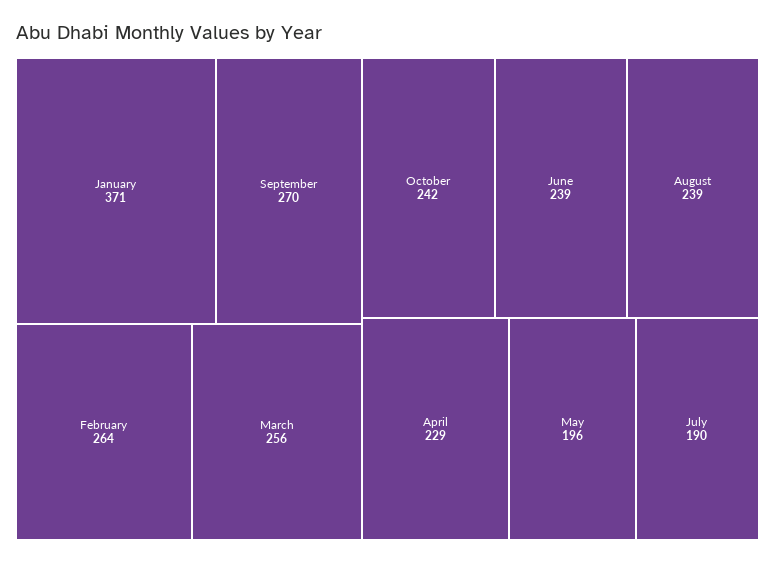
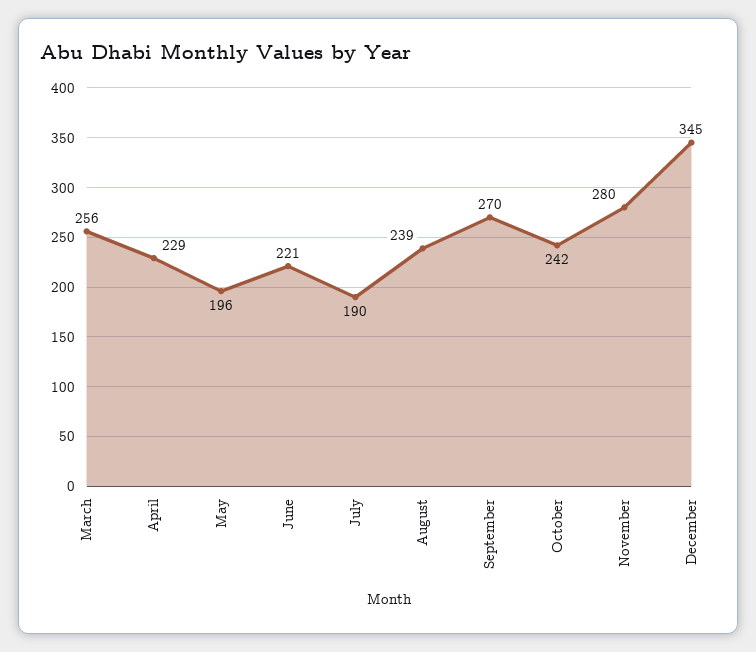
January: 371 -> none
February: 264 -> none
June: 239 -> 221
November: none -> 280
December: none -> 345

